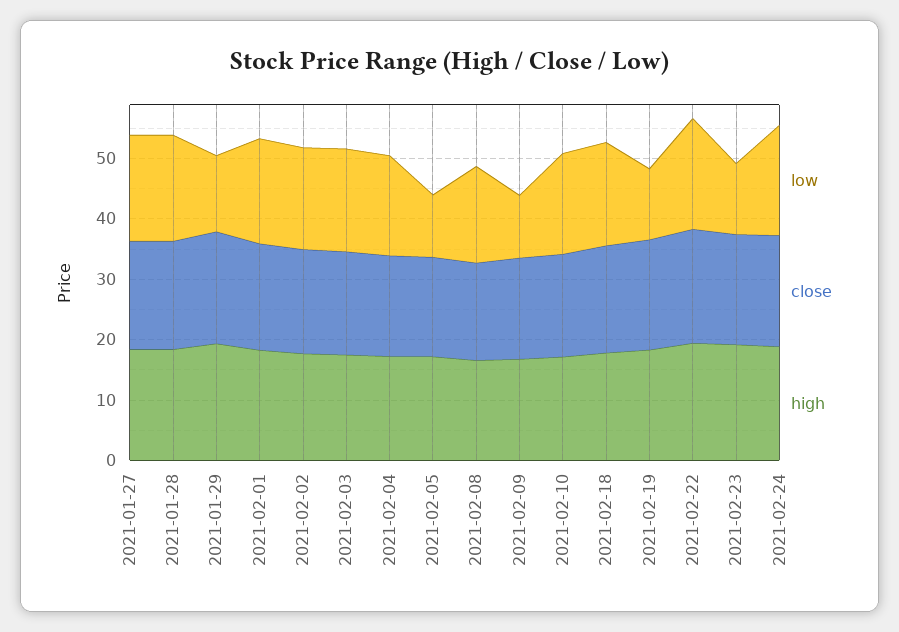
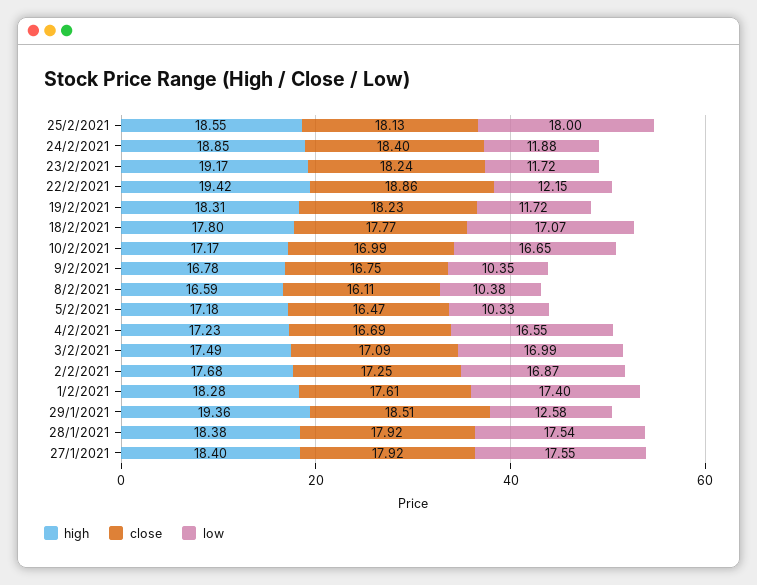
low, 2021-02-08: 16 -> 10.38
low, 2021-02-22: 18 -> 12.15
low, 2021-02-24: 18 -> 11.88
high, 25/2/2021: none -> 18.55
close, 25/2/2021: none -> 18.13
low, 25/2/2021: none -> 18

